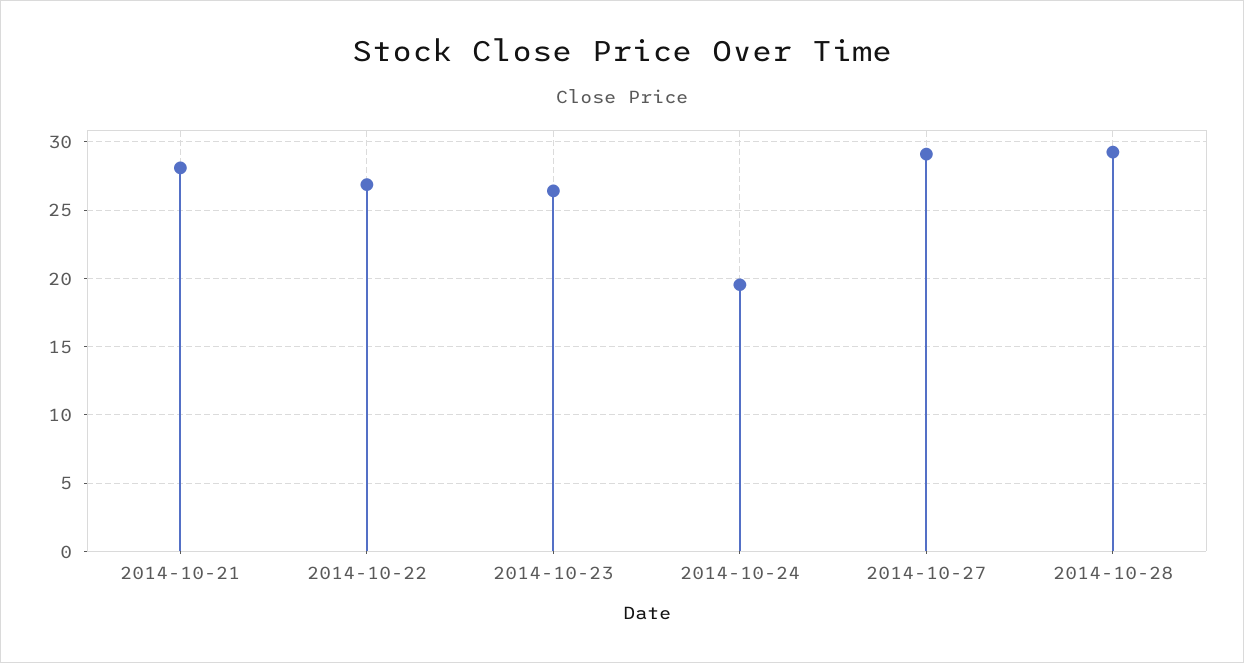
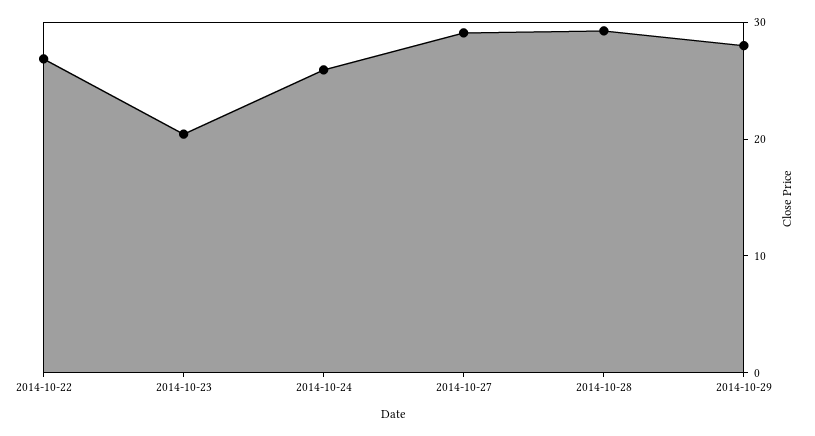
2014-10-21: 28 -> none
2014-10-23: 26.5 -> 20
2014-10-24: 19.5 -> 26
2014-10-29: none -> 28

